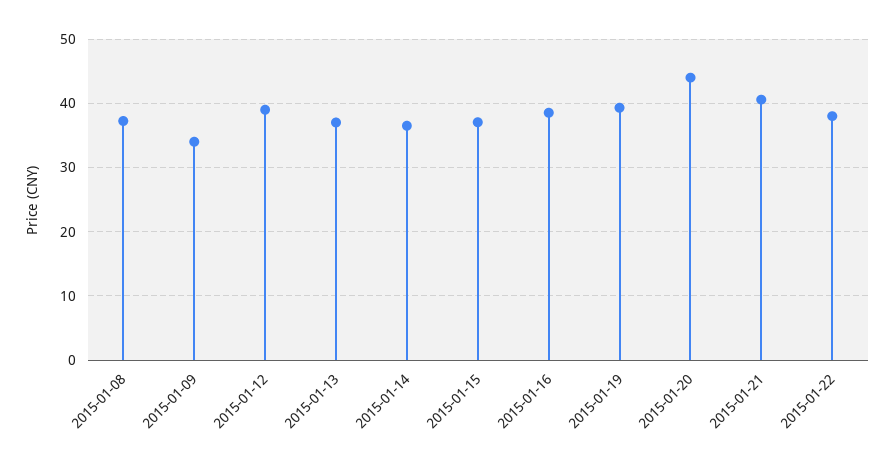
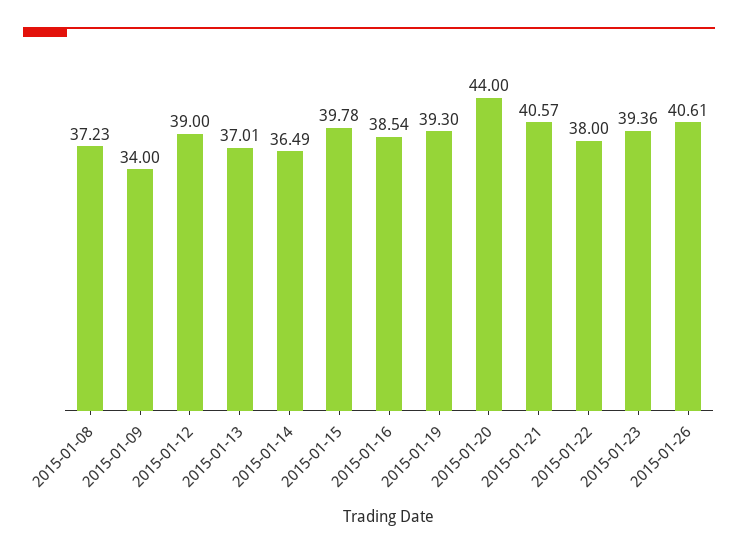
2015-01-15: 37 -> 39.78
2015-01-23: none -> 39.36
2015-01-26: none -> 40.61

